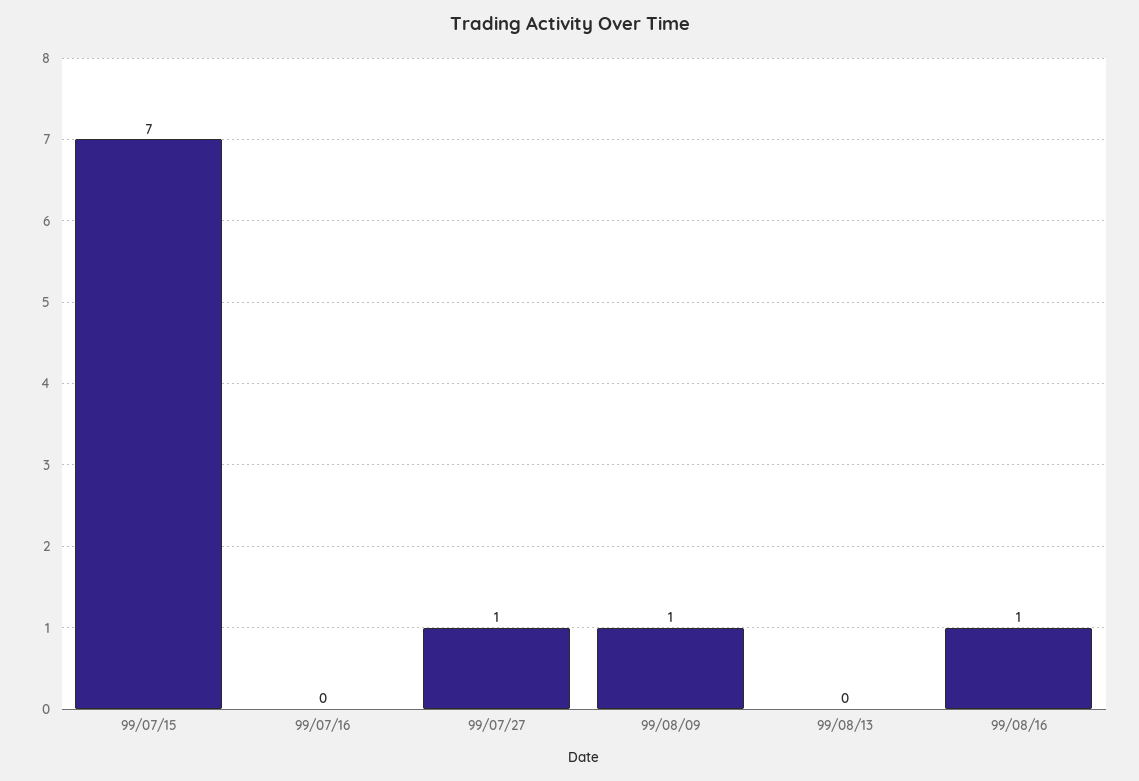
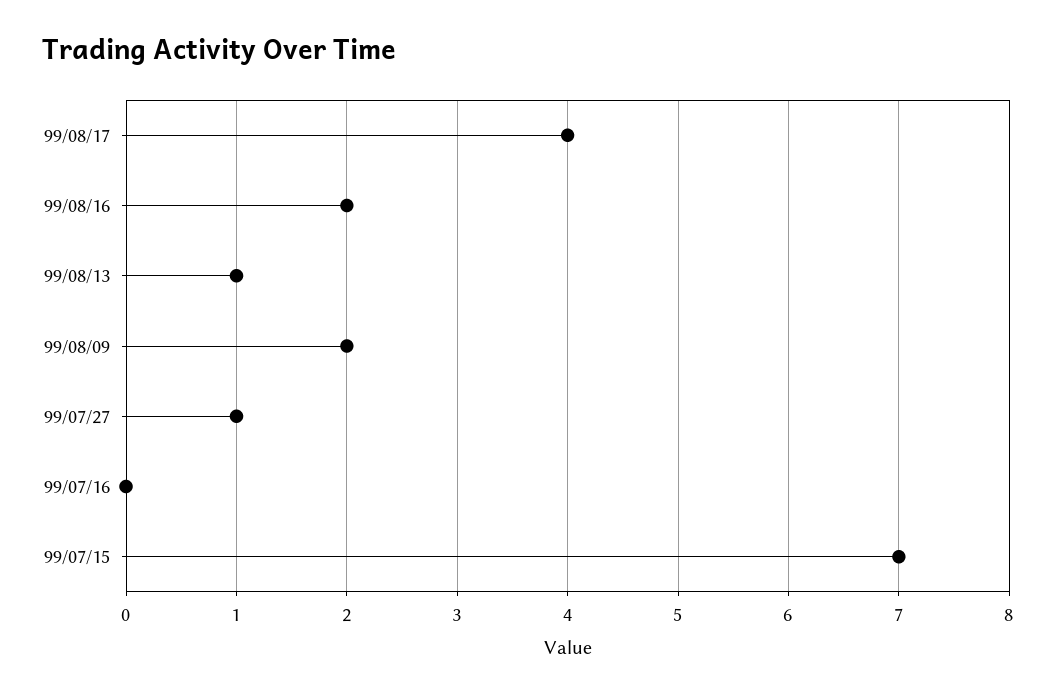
99/08/09: 1 -> 2
99/08/13: 0 -> 1
99/08/16: 1 -> 2
99/08/17: none -> 4

